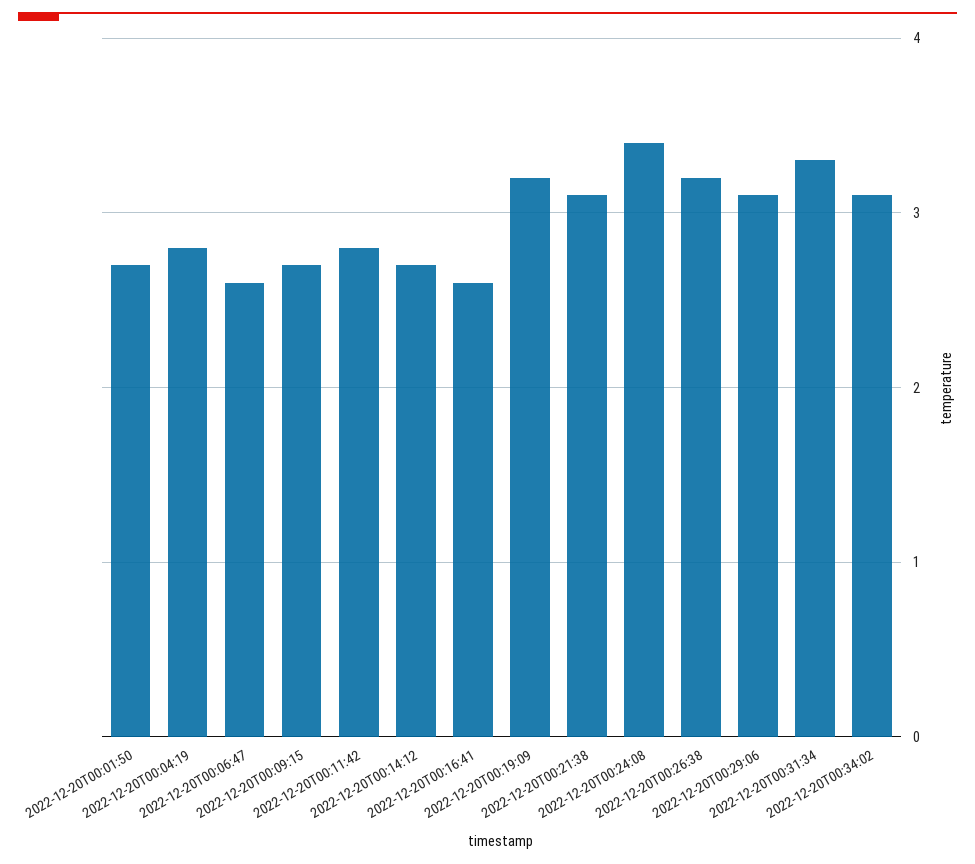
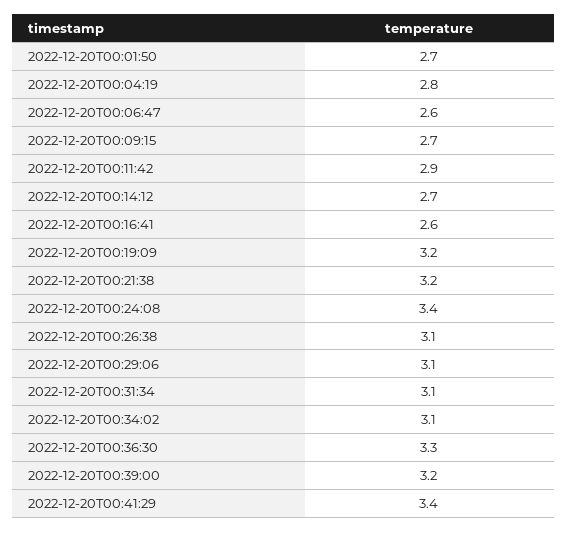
2022-12-20T00:11:42: 2.8 -> 2.9
2022-12-20T00:21:38: 3.1 -> 3.2
2022-12-20T00:26:38: 3.2 -> 3.1
2022-12-20T00:31:34: 3.3 -> 3.1
2022-12-20T00:36:30: none -> 3.3
2022-12-20T00:39:00: none -> 3.2
2022-12-20T00:41:29: none -> 3.4

